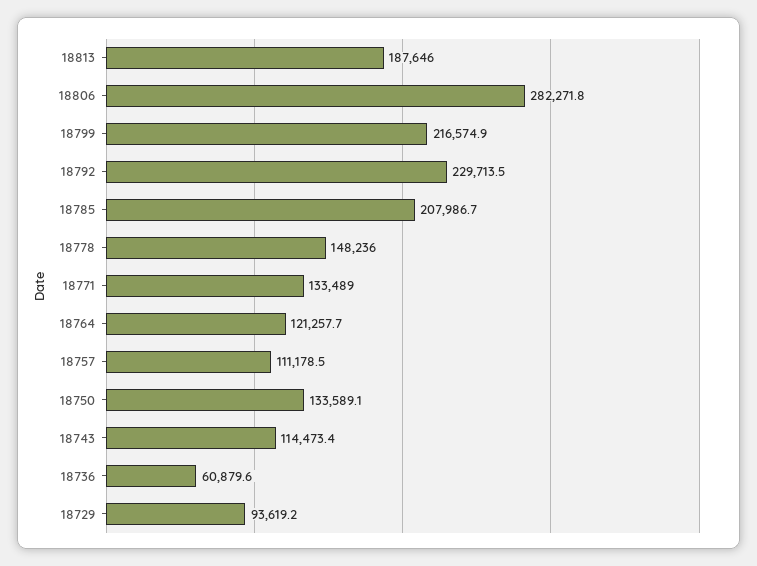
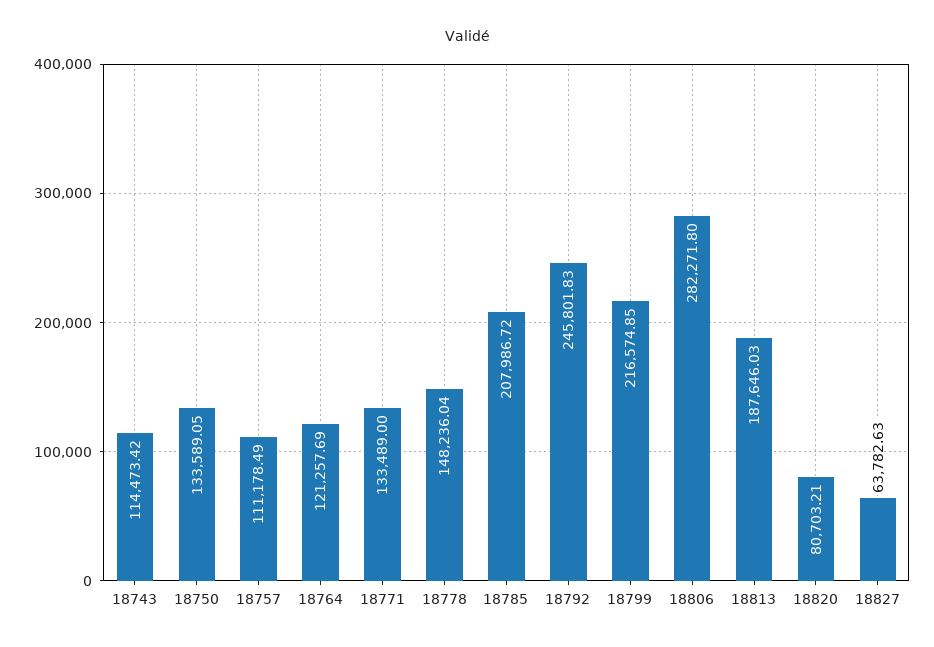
18792: 229713.5 -> 245801.83
18736: 60879.6 -> none
18729: 93619.2 -> none
18820: none -> 80703.21
18827: none -> 63782.63

